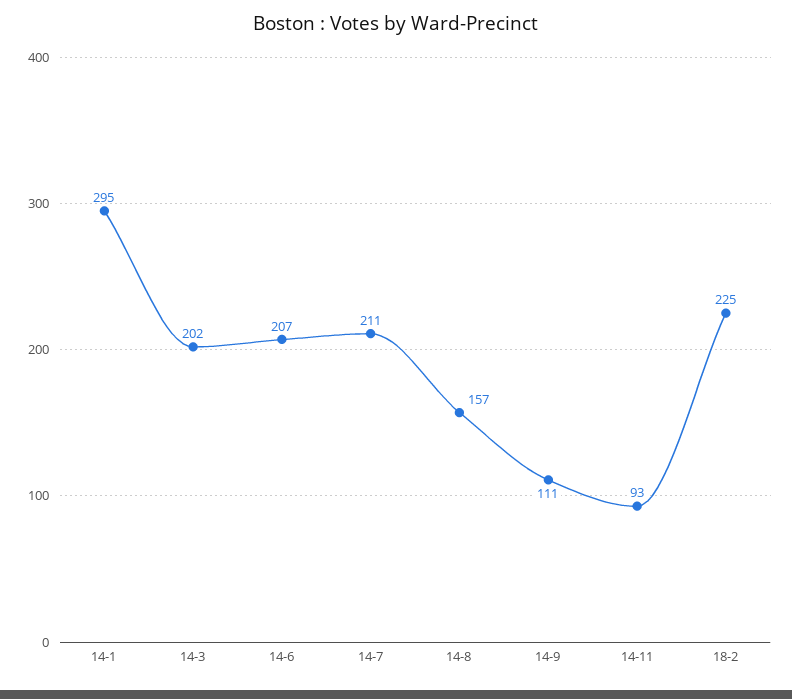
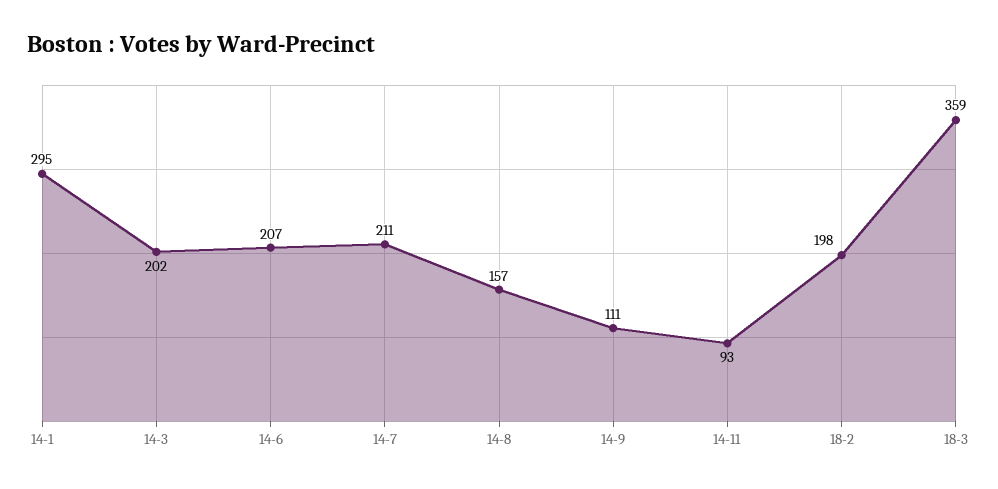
18-2: 225 -> 198
18-3: none -> 359

